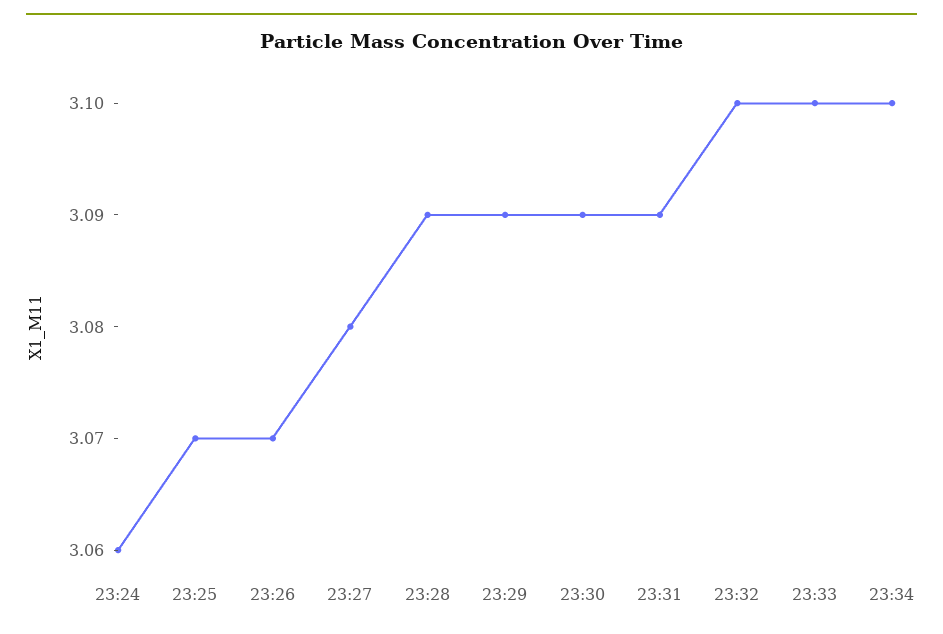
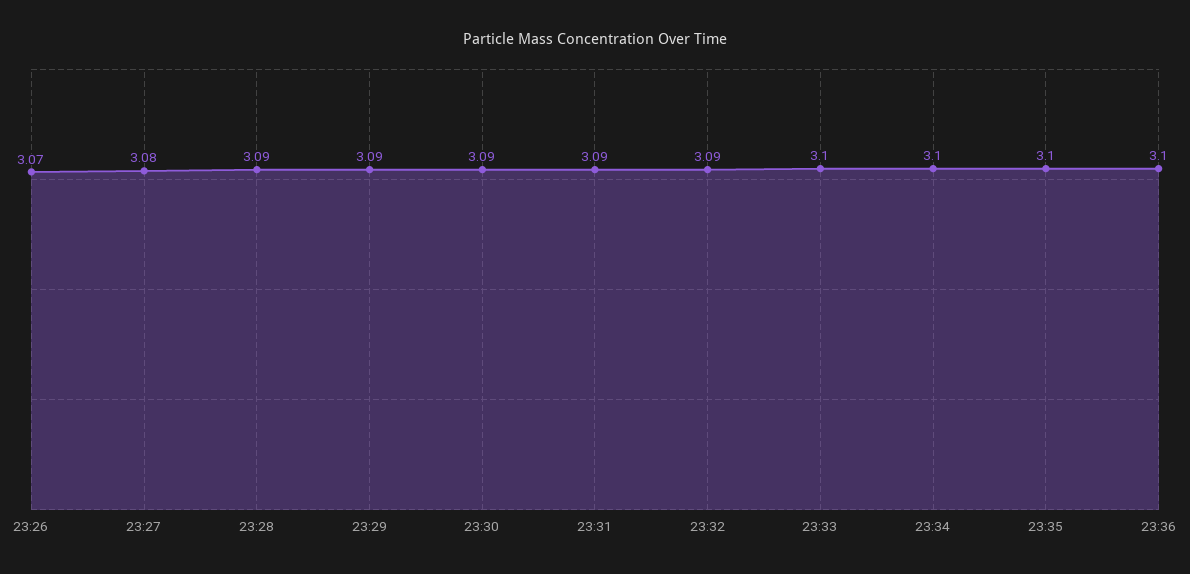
23:24: 3.06 -> none
23:25: 3.07 -> none
23:32: 3.1 -> 3.09
23:35: none -> 3.1
23:36: none -> 3.1

